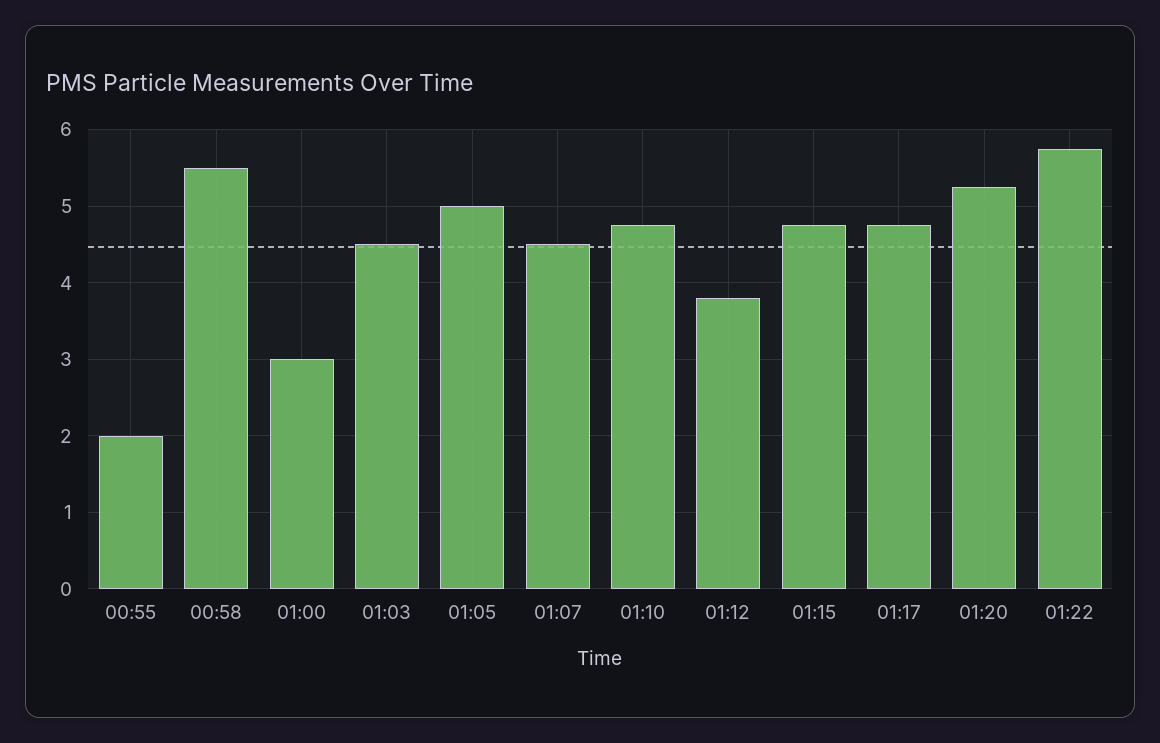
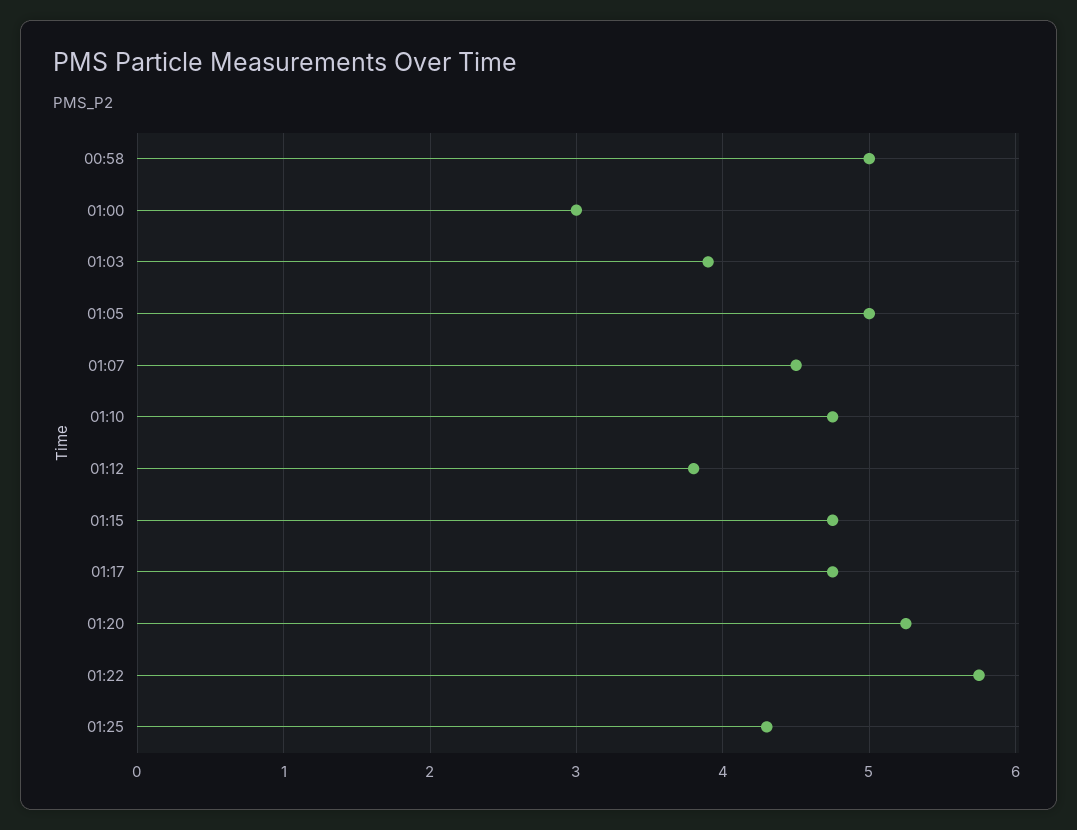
00:55: 2 -> none
00:58: 5.5 -> 5
01:03: 4.5 -> 3.9
01:25: none -> 4.3

